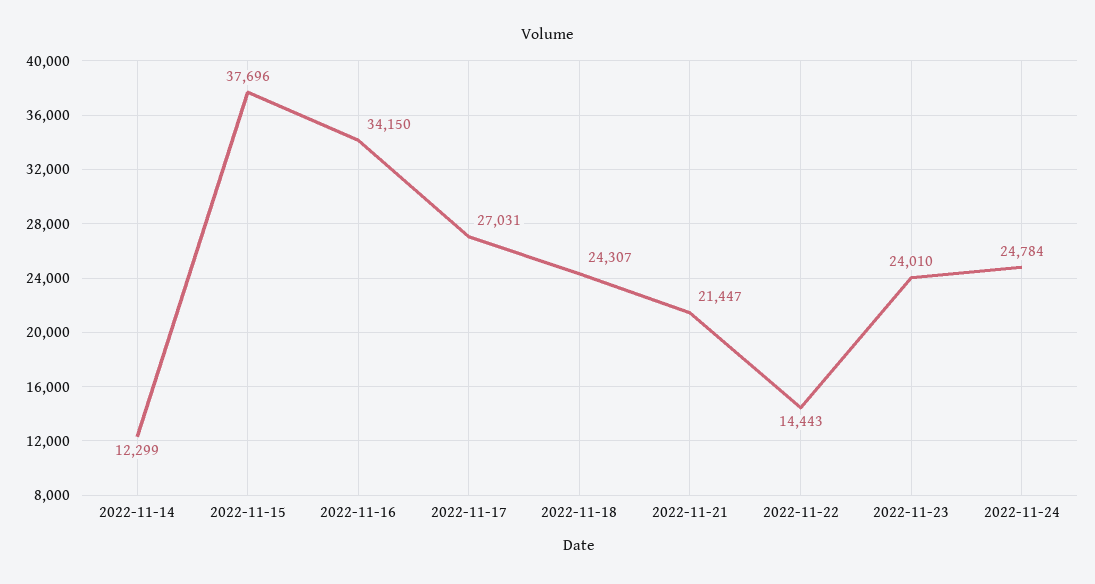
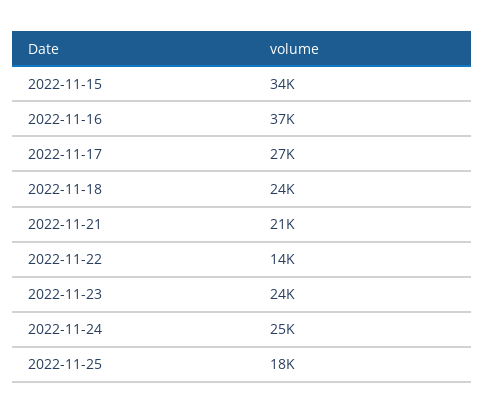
2022-11-14: 12299 -> none
2022-11-15: 37696 -> 34000
2022-11-16: 34150 -> 37000
2022-11-25: none -> 18000

